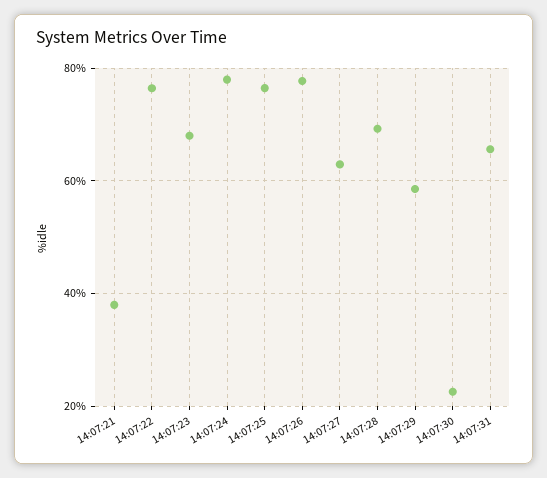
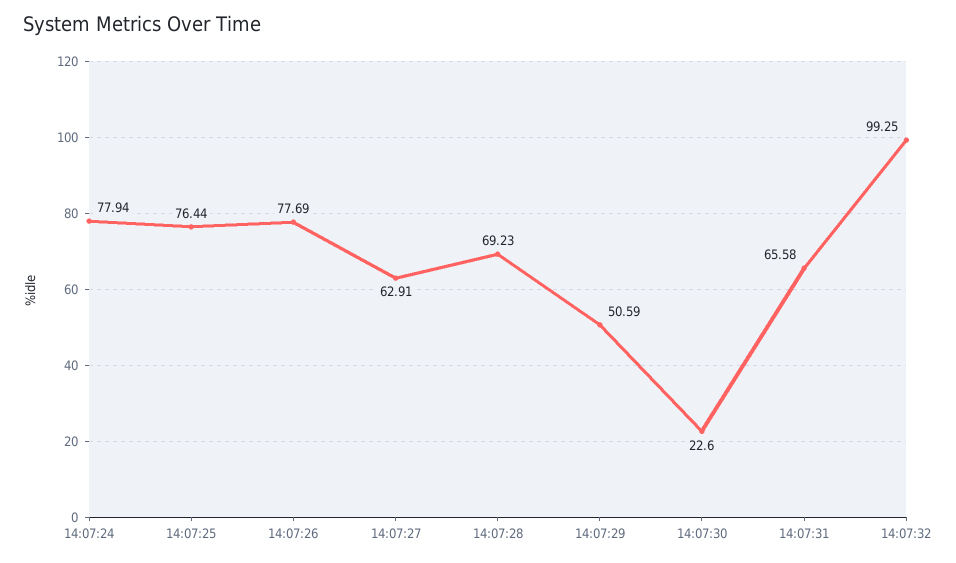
14:07:21: 38 -> none
14:07:22: 76 -> none
14:07:23: 68 -> none
14:07:29: 58 -> 50.59
14:07:32: none -> 99.25

